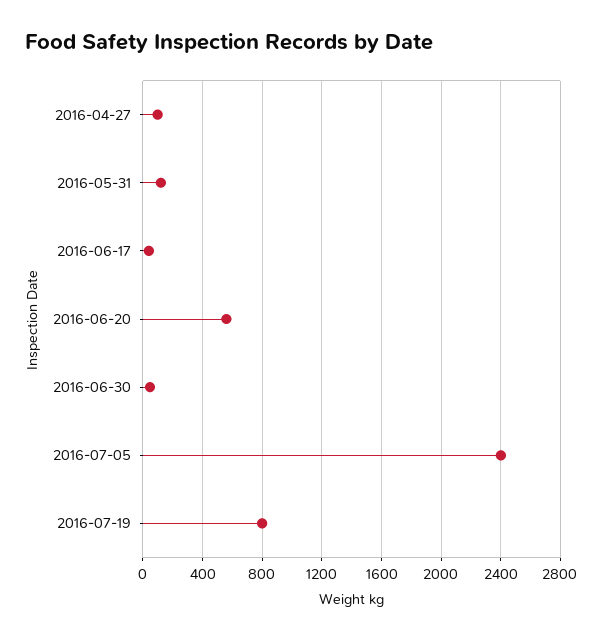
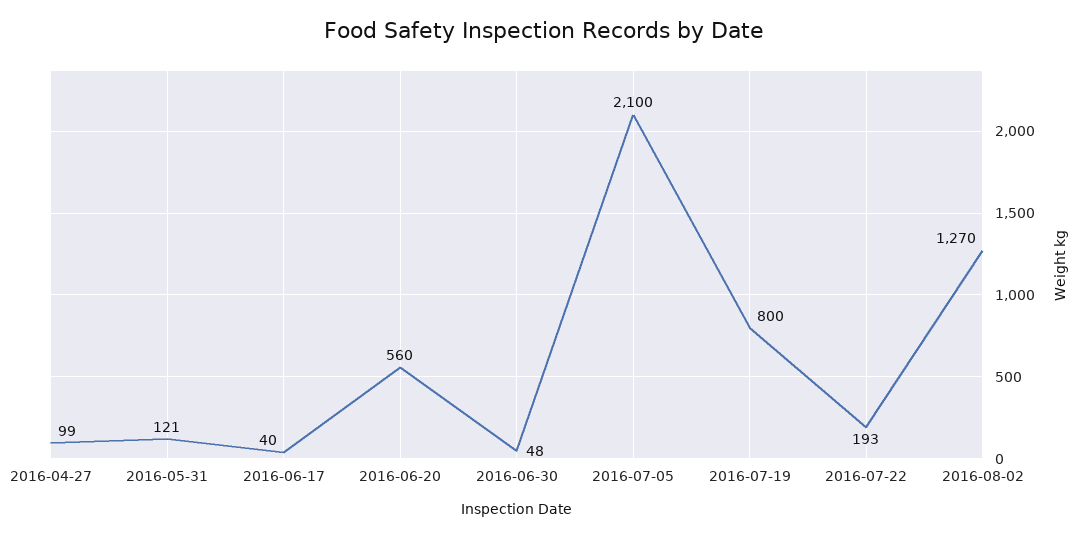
2016-07-05: 2400 -> 2100
2016-07-22: none -> 193
2016-08-02: none -> 1270

